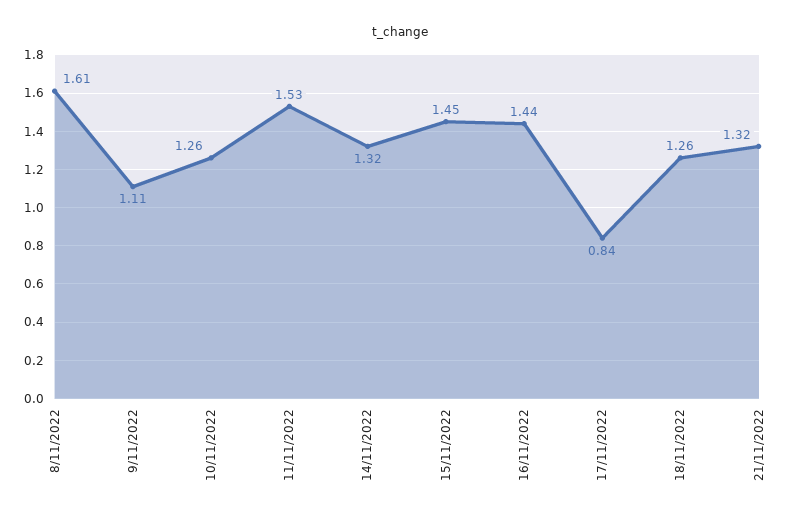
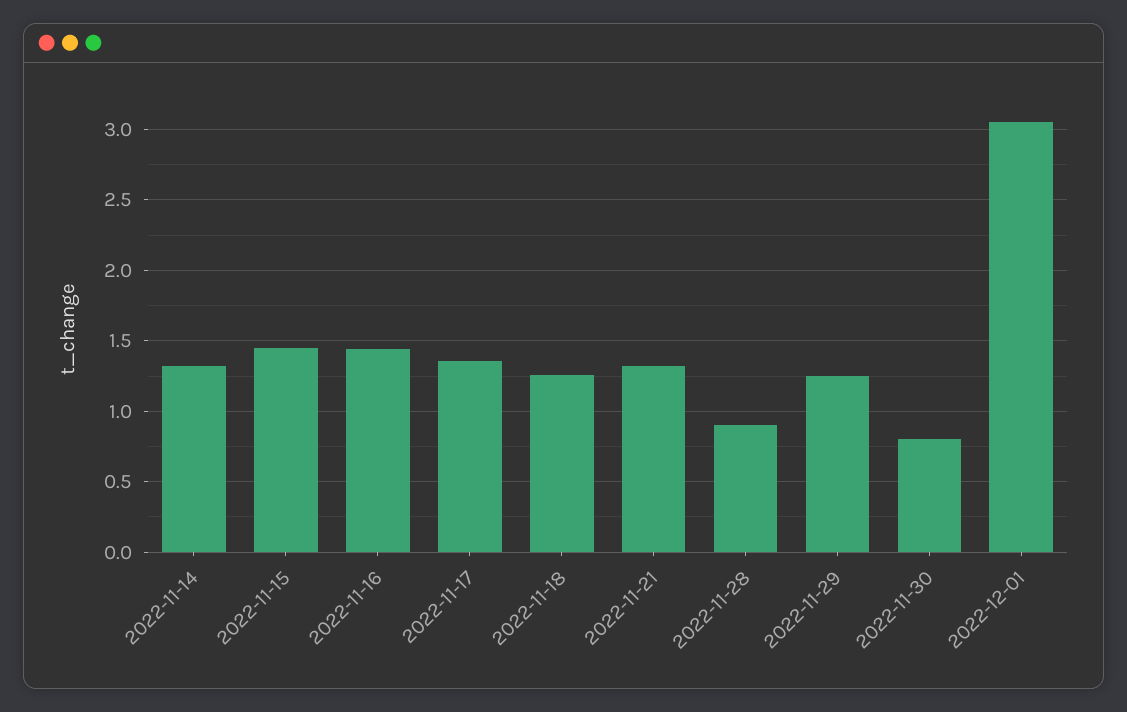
8/11/2022: 1.61 -> none
9/11/2022: 1.11 -> none
10/11/2022: 1.26 -> none
11/11/2022: 1.53 -> none
17/11/2022: 0.84 -> 1.35
2022-11-28: none -> 0.9
2022-11-29: none -> 1.25
2022-11-30: none -> 0.8
2022-12-01: none -> 3.05

